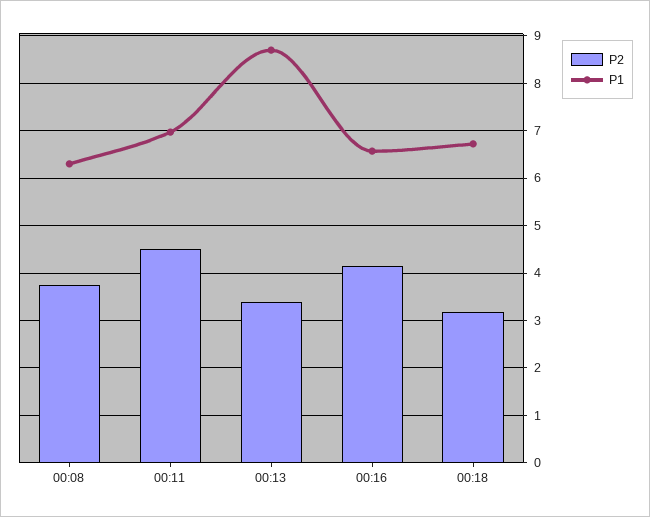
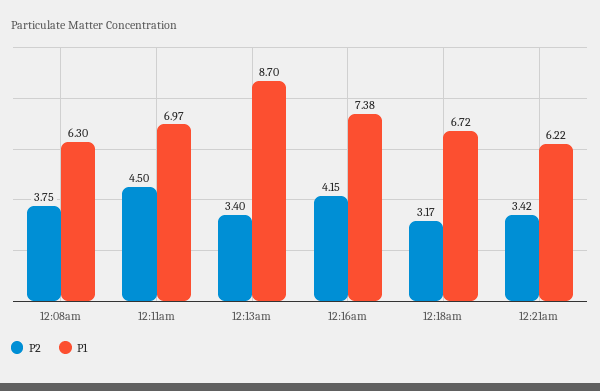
P1, 00:16: 6.6 -> 7.38
P2, 12:21am: none -> 3.42
P1, 12:21am: none -> 6.22

